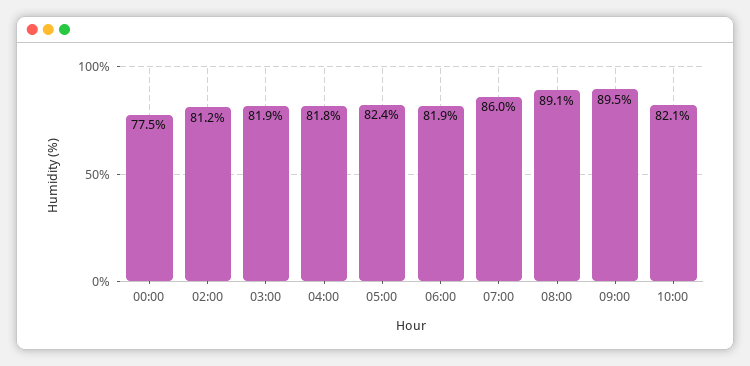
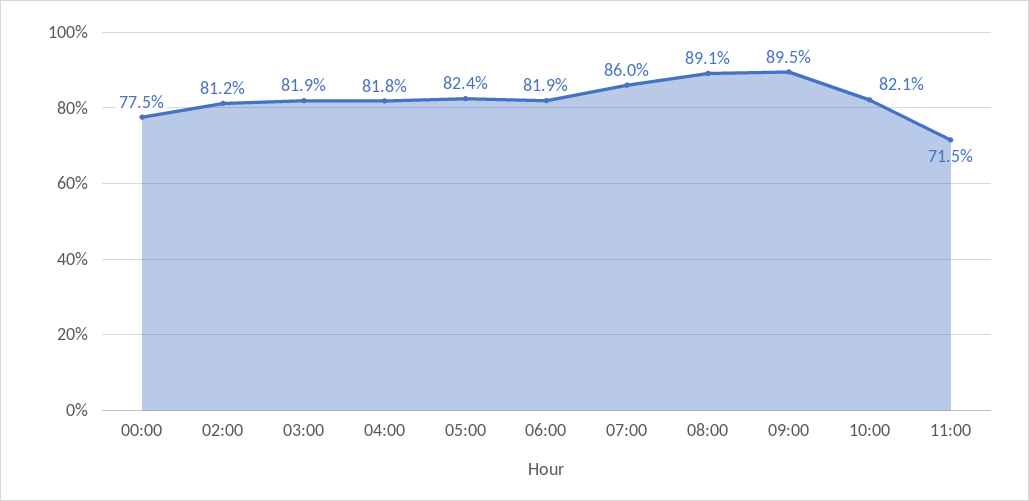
11:00: none -> 71.5

